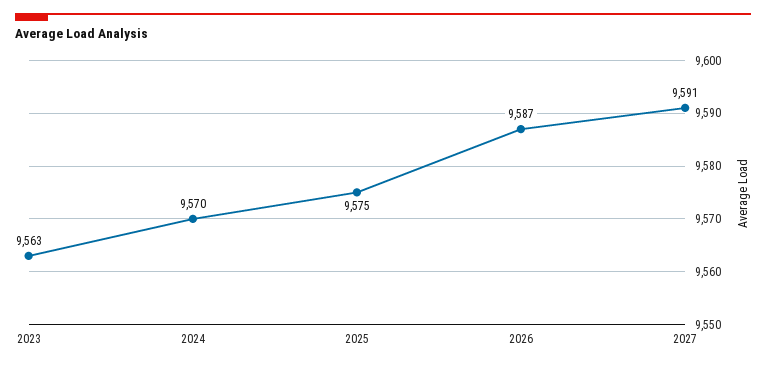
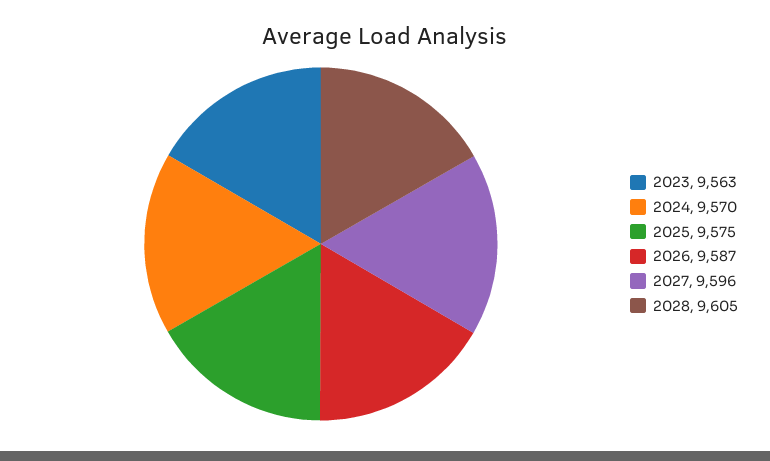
2027: 9591 -> 9596
2028: none -> 9605

